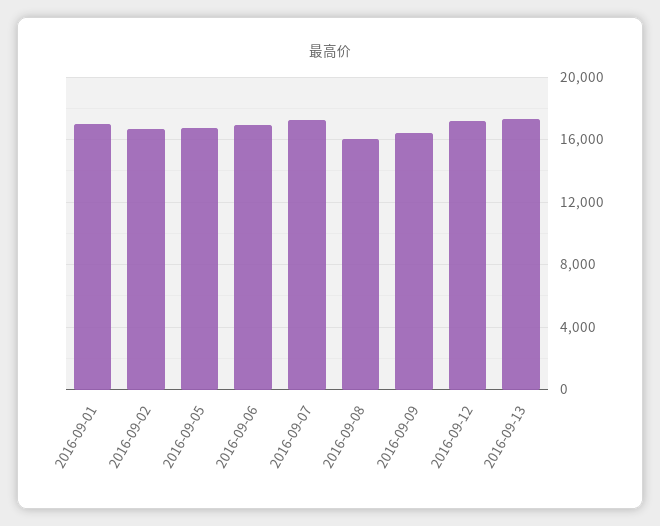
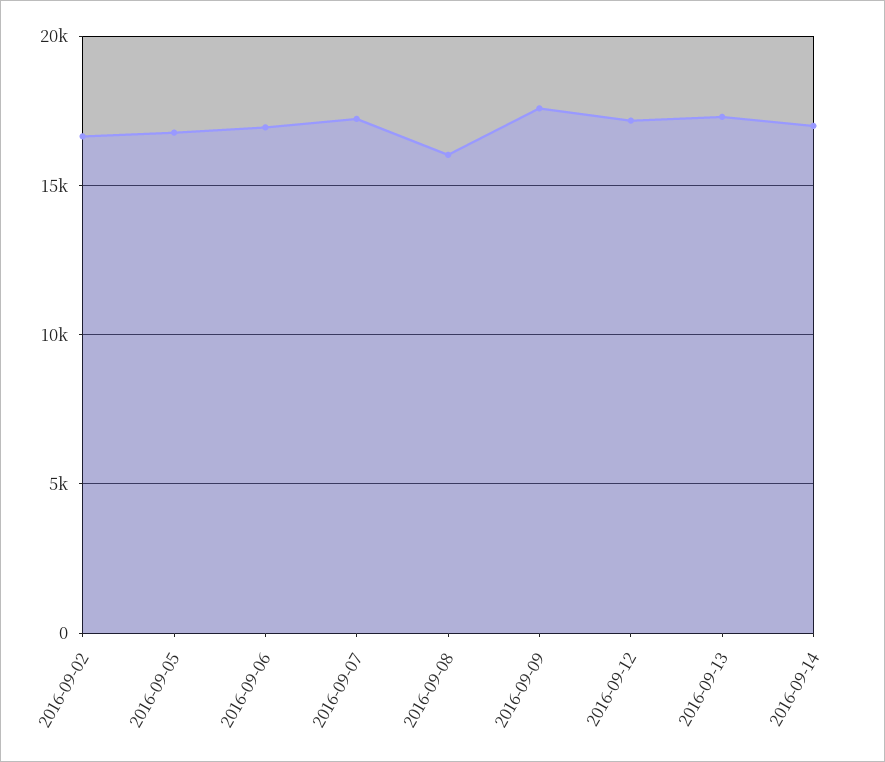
2016-09-01: 17000 -> none
2016-09-09: 16500 -> 17500
2016-09-14: none -> 17000

